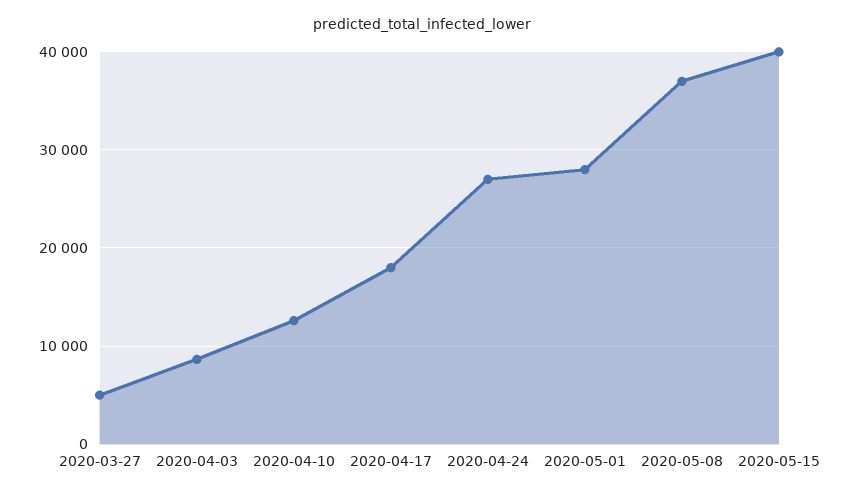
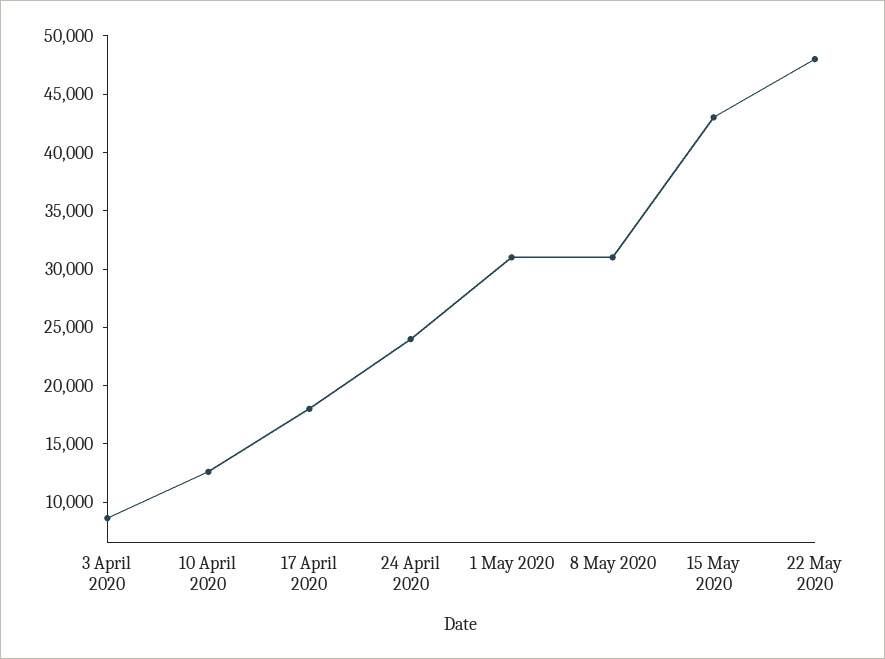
2020-03-27: 5000 -> none
2020-04-24: 27000 -> 24000
2020-05-01: 28000 -> 31000
2020-05-08: 37000 -> 31000
2020-05-15: 40000 -> 43000
22 May 2020: none -> 48000

